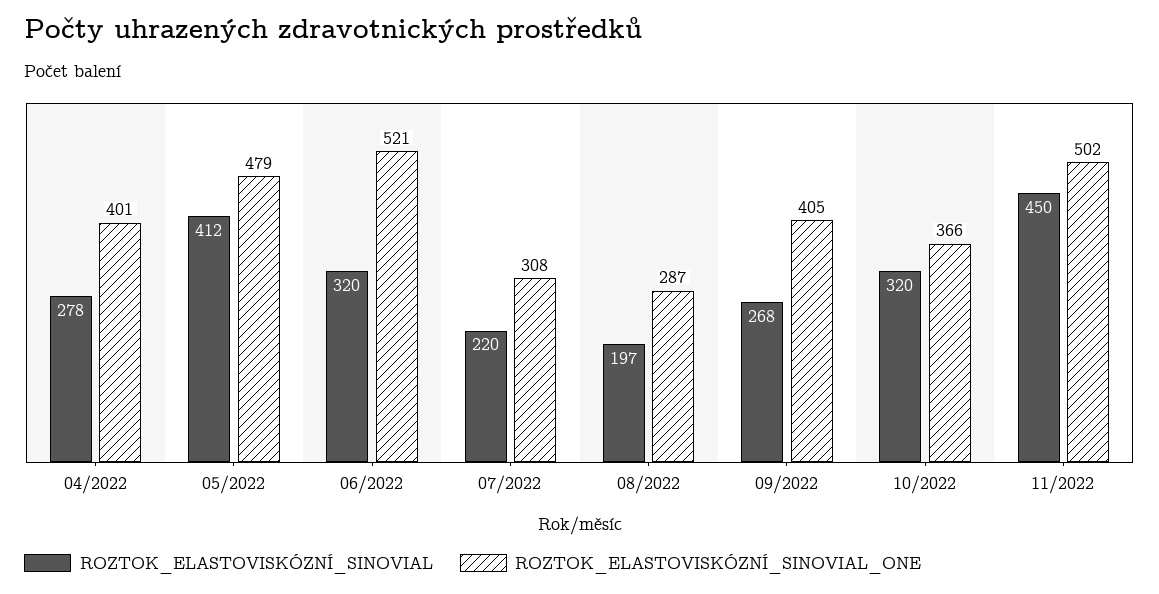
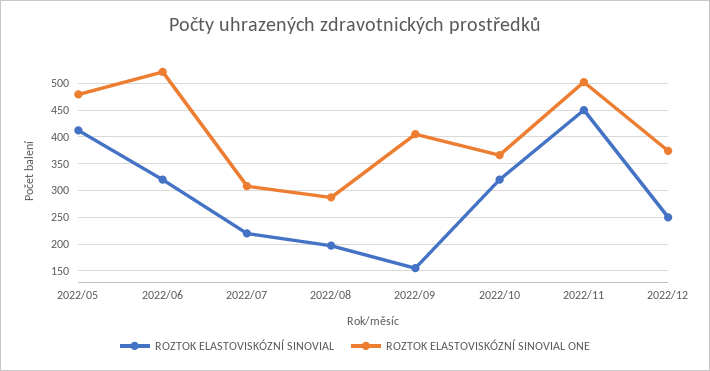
ROZTOK_ELASTOVISKÓZNÍ_SINOVIAL, 04/2022: 278 -> none
ROZTOK_ELASTOVISKÓZNÍ_SINOVIAL_ONE, 04/2022: 401 -> none
ROZTOK_ELASTOVISKÓZNÍ_SINOVIAL, 09/2022: 268 -> 150
ROZTOK_ELASTOVISKÓZNÍ_SINOVIAL, 2022/12: none -> 250
ROZTOK_ELASTOVISKÓZNÍ_SINOVIAL_ONE, 2022/12: none -> 375

